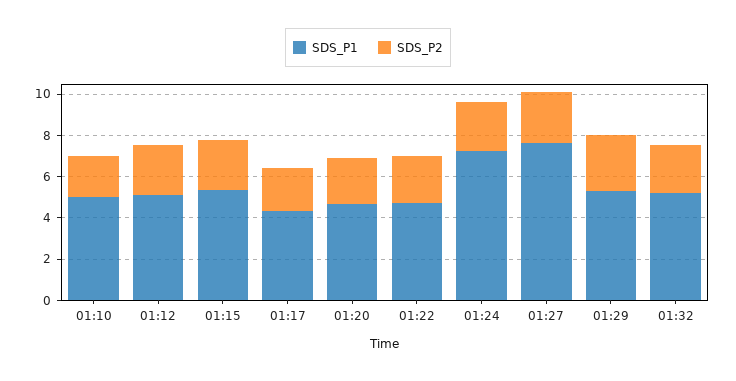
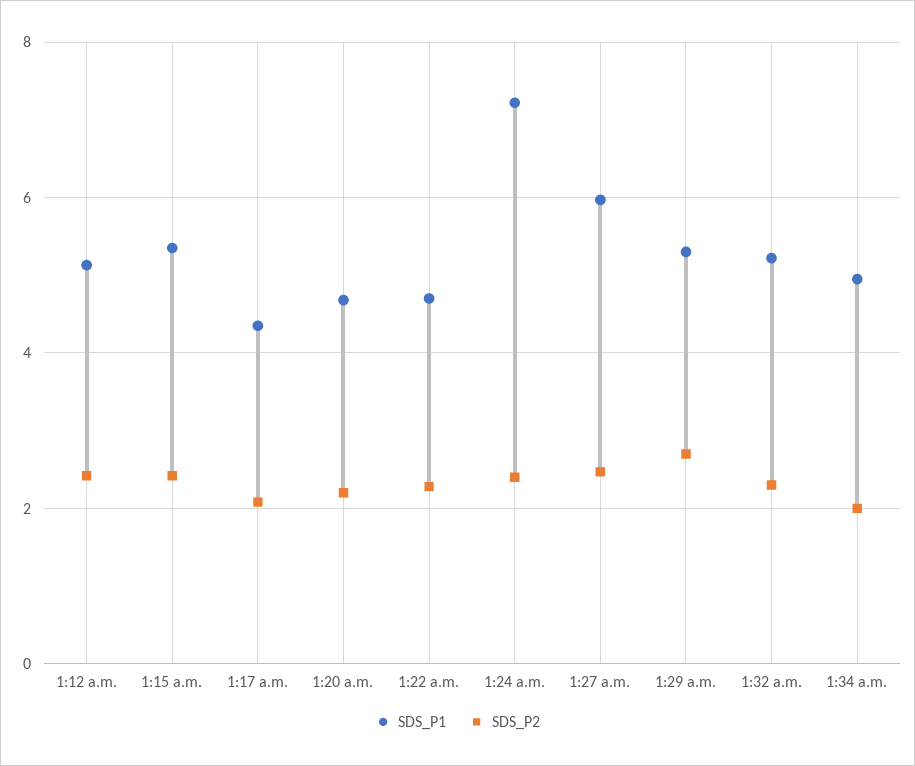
SDS_P1, 01:10: 5 -> none
SDS_P2, 01:10: 2 -> none
SDS_P1, 01:27: 7.5 -> 6
SDS_P1, 1:34 a.m.: none -> 5
SDS_P2, 1:34 a.m.: none -> 2

